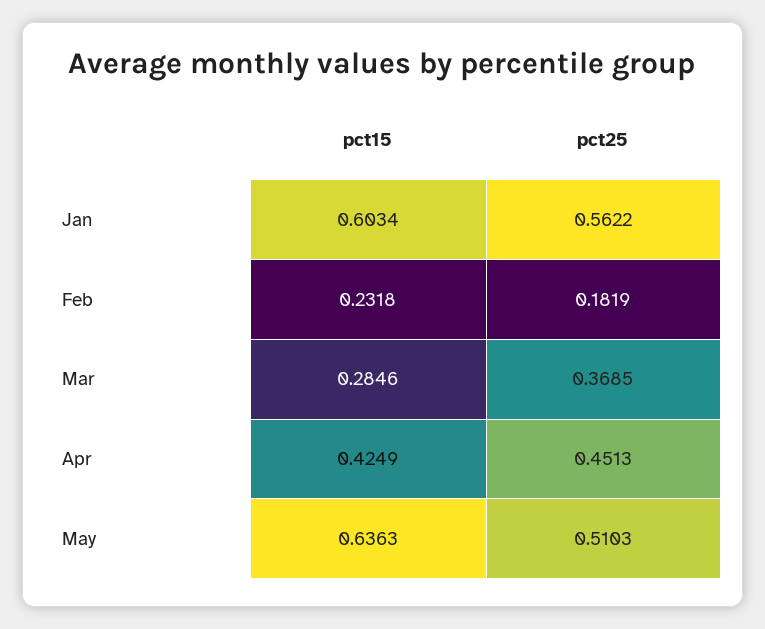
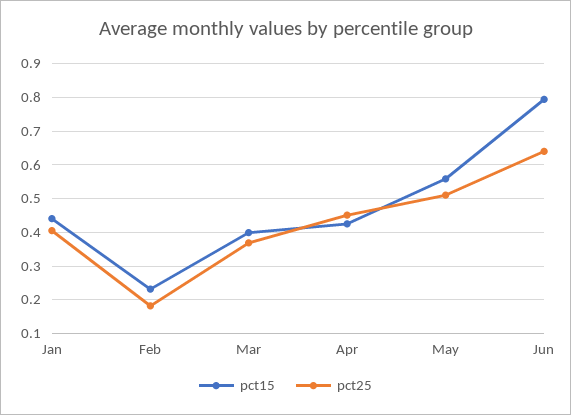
pct15, Jan: 0.6034 -> 0.44
pct25, Jan: 0.5622 -> 0.4
pct15, Mar: 0.2846 -> 0.4
pct15, May: 0.6363 -> 0.56
pct15, Jun: none -> 0.8
pct25, Jun: none -> 0.64

